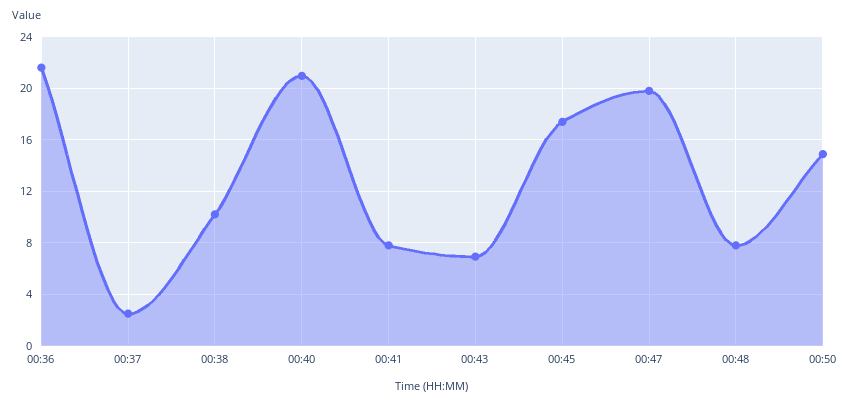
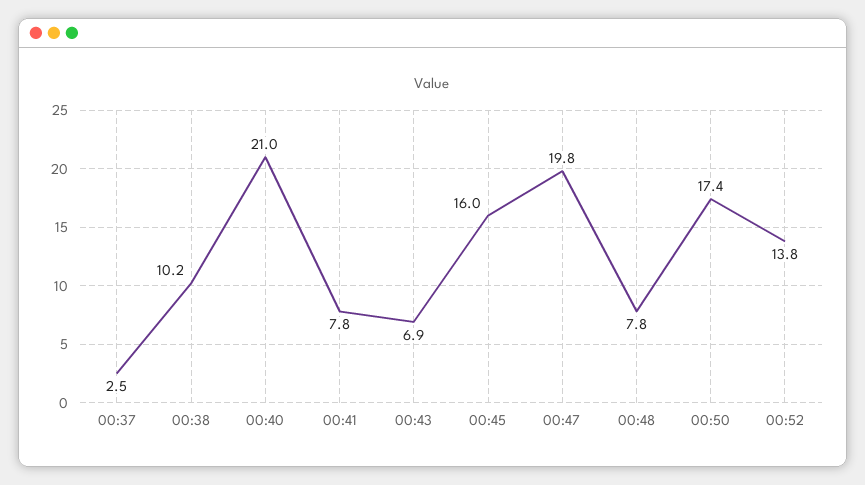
00:36: 21.5 -> none
00:45: 17.5 -> 16
00:50: 15 -> 17.4
00:52: none -> 13.8

